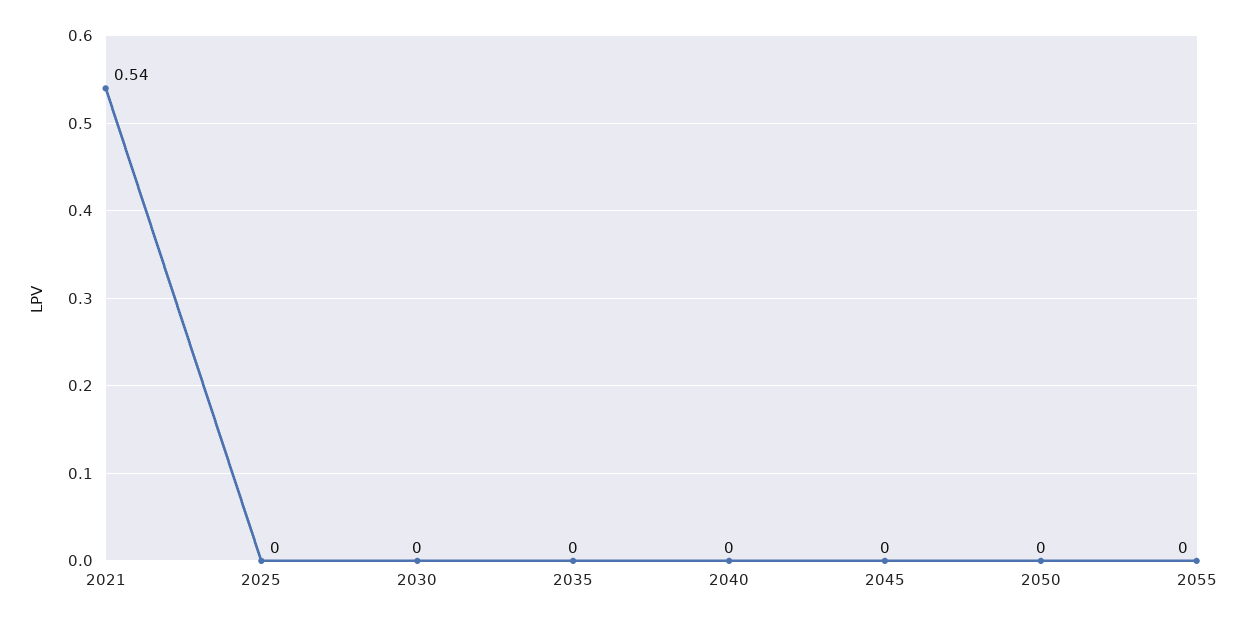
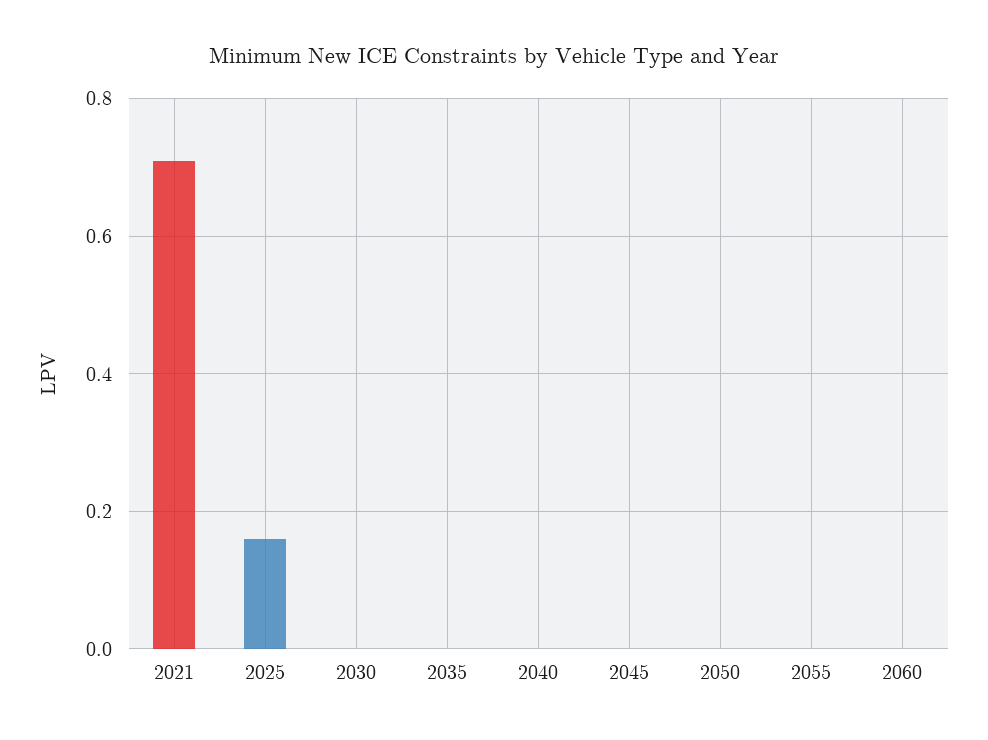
2021: 0.54 -> 0.7
2025: 0 -> 0.15
2060: none -> 0

